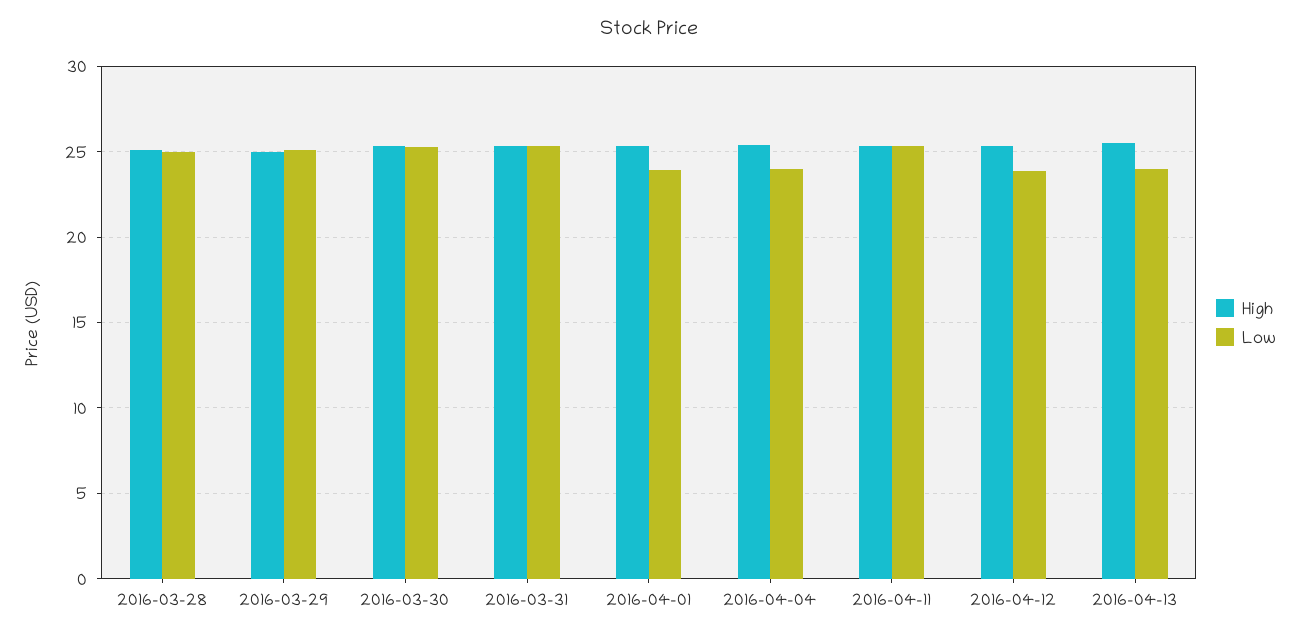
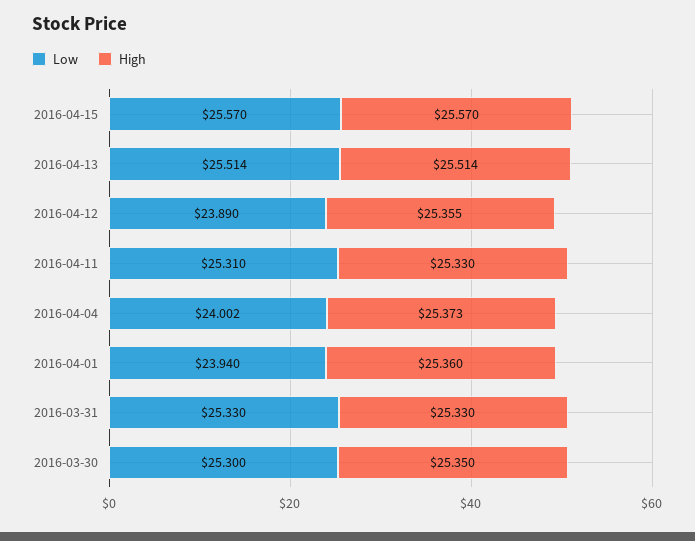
High, 2016-03-28: 25 -> none
Low, 2016-03-28: 25 -> none
High, 2016-03-29: 25 -> none
Low, 2016-03-29: 25 -> none
Low, 2016-04-13: 24 -> 25.514
Low, 2016-04-15: none -> 25.57
High, 2016-04-15: none -> 25.57

